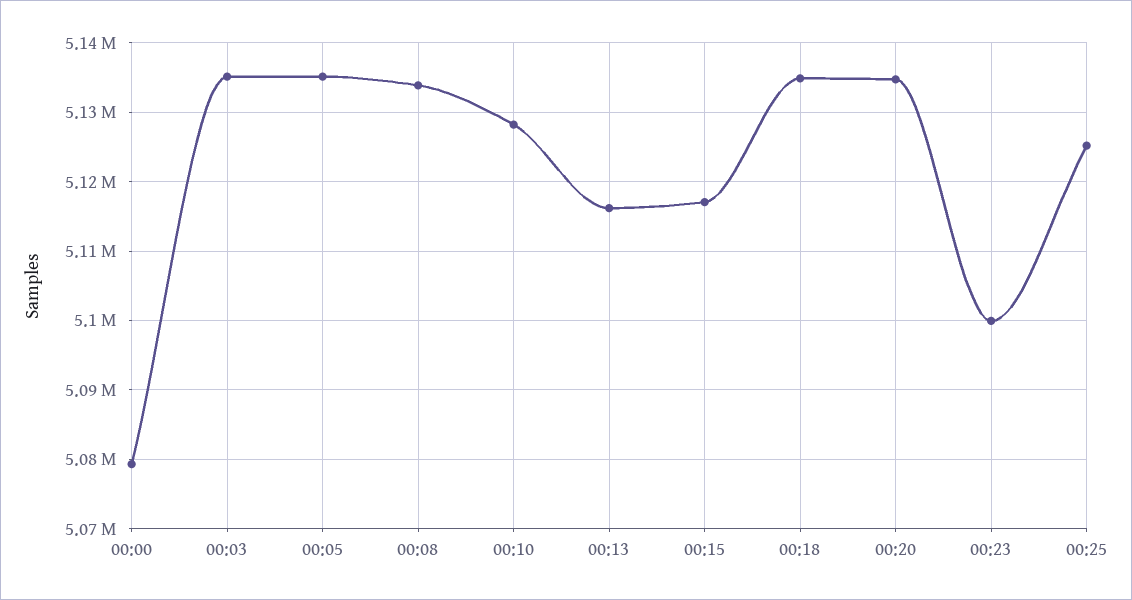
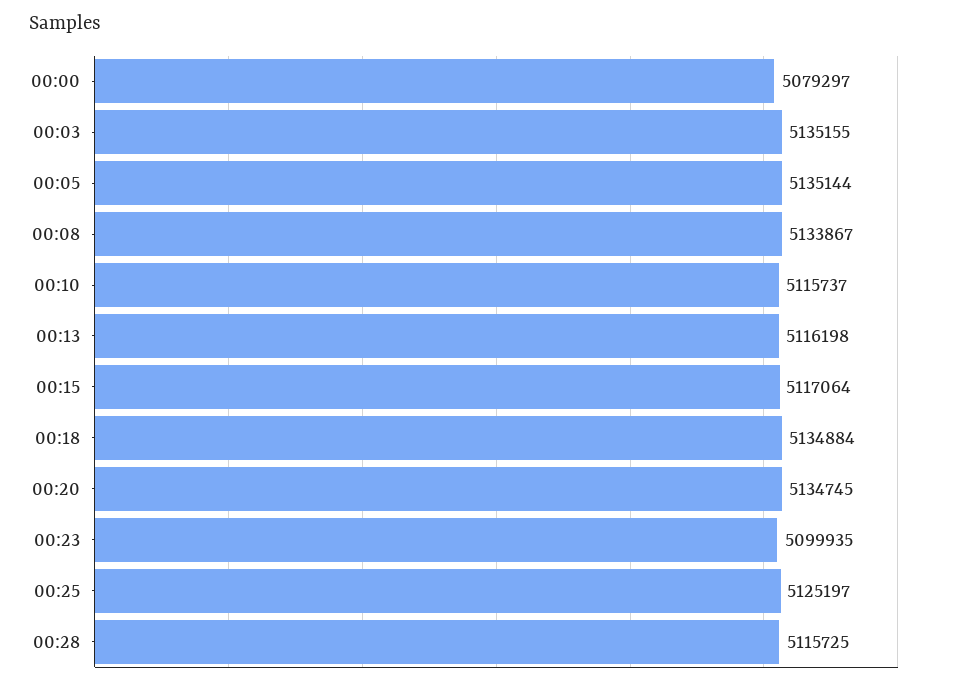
00:10: 5128000 -> 5115737
00:28: none -> 5115725

